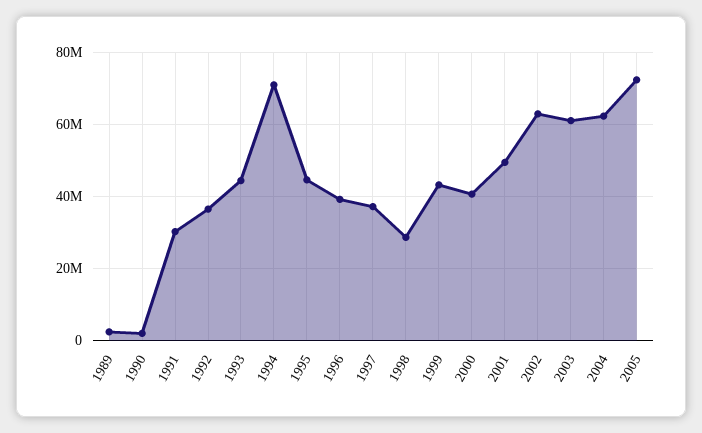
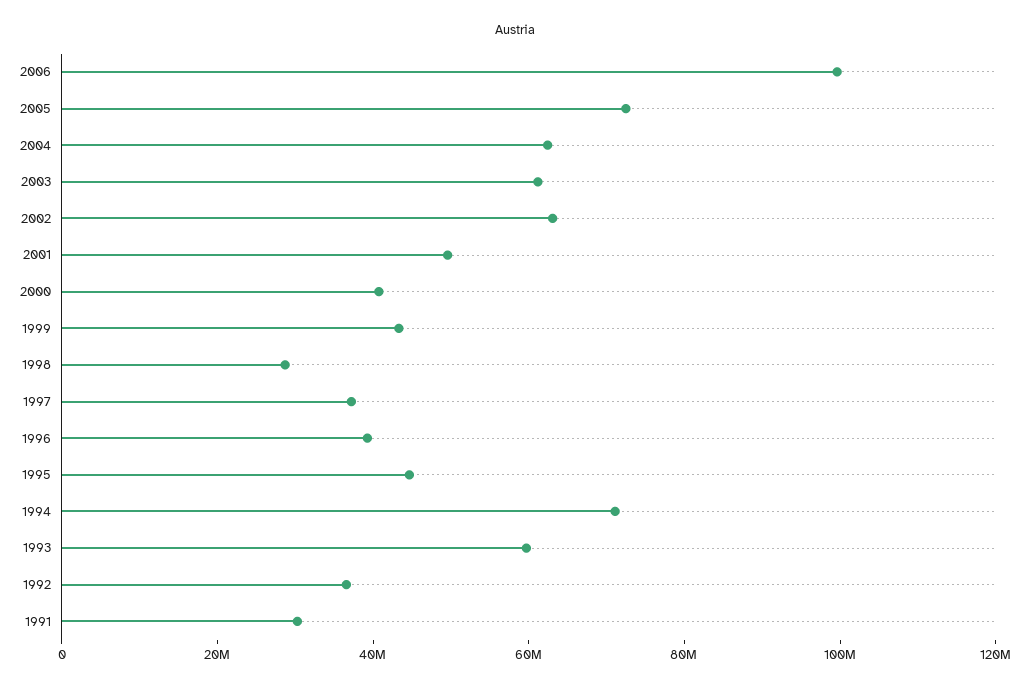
1989: 2000000 -> none
1990: 2000000 -> none
1993: 44000000 -> 60000000
2006: none -> 100000000

